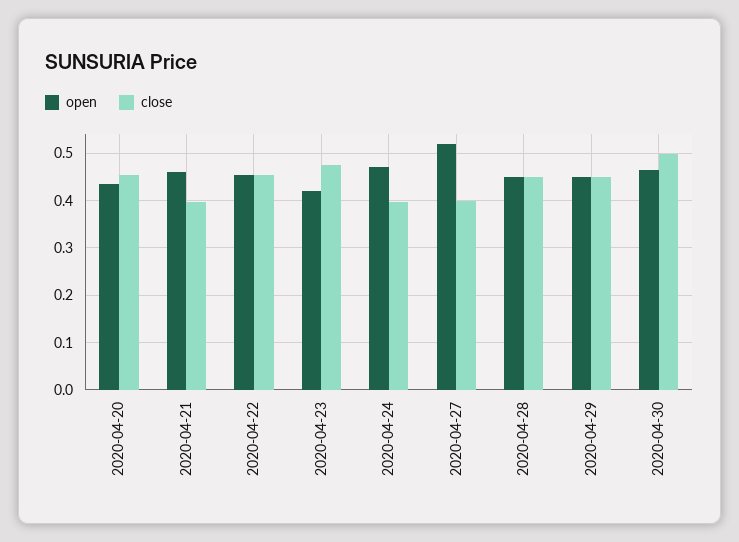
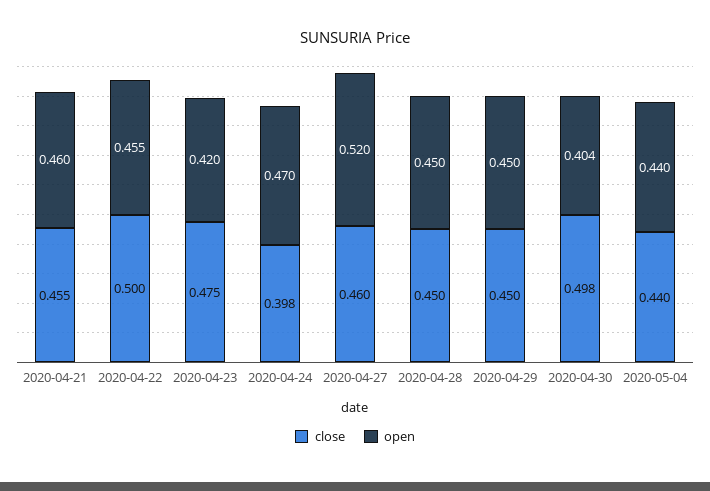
open, 2020-04-20: 0.44 -> none
close, 2020-04-20: 0.46 -> none
close, 2020-04-21: 0.4 -> 0.455
close, 2020-04-22: 0.46 -> 0.5
close, 2020-04-27: 0.4 -> 0.46
open, 2020-04-30: 0.46 -> 0.404
close, 2020-05-04: none -> 0.44
open, 2020-05-04: none -> 0.44

